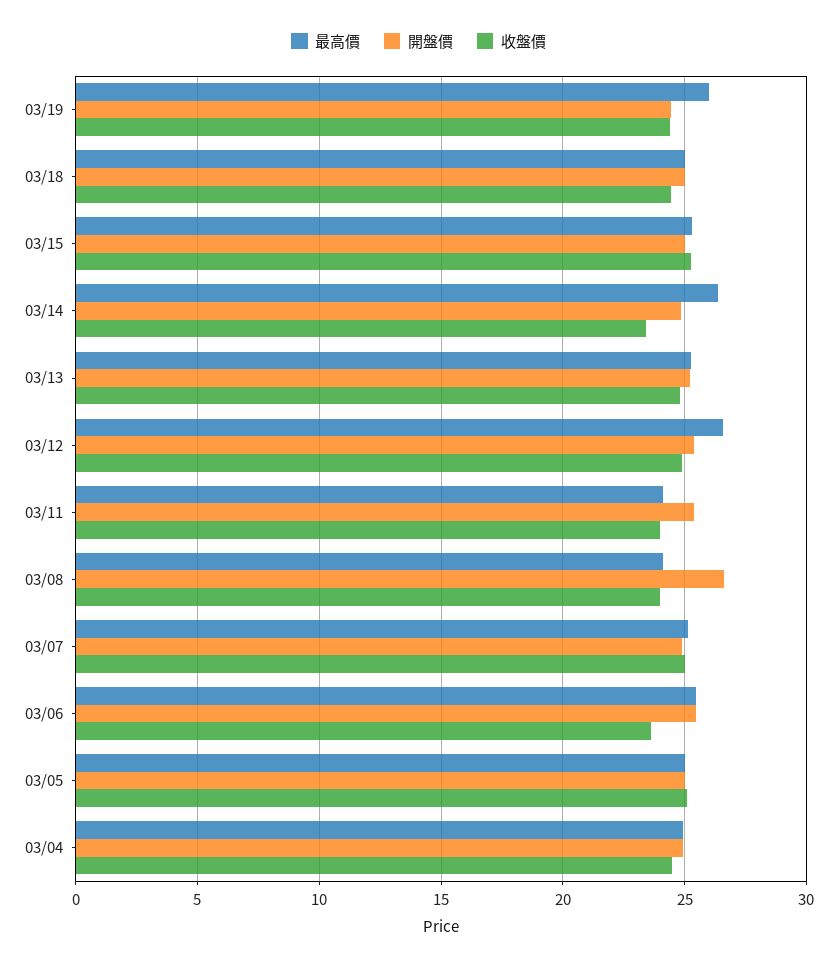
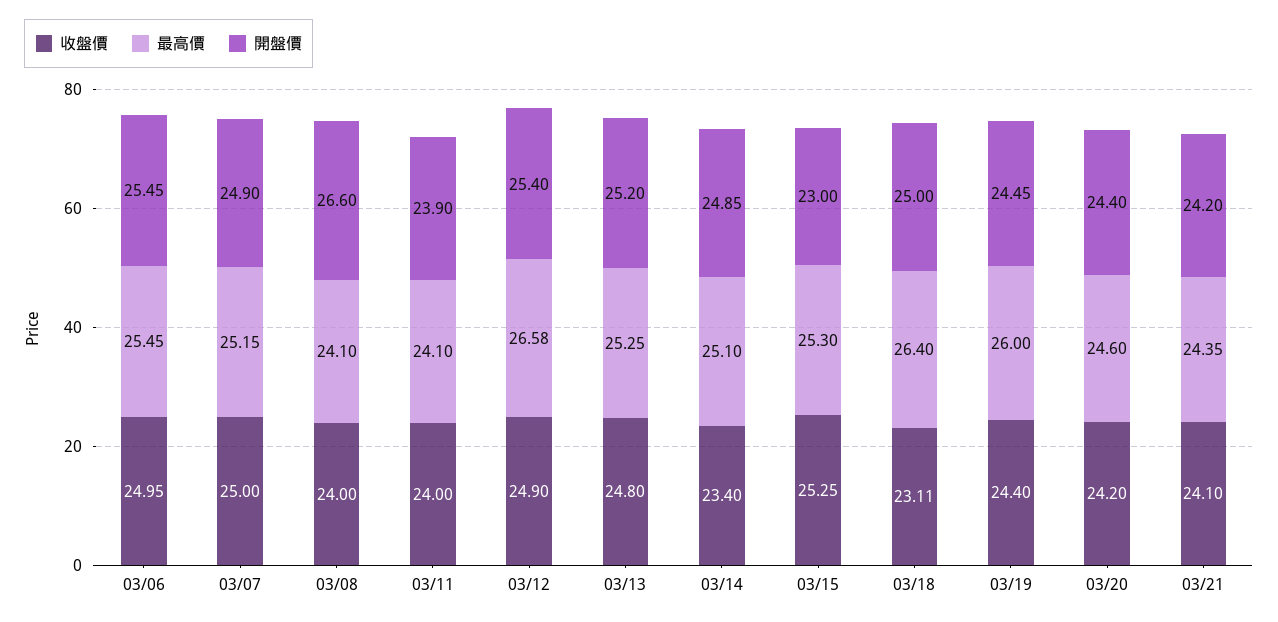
最高價, 03/18: 25 -> 26.4
收盤價, 03/18: 24.5 -> 23.11
開盤價, 03/15: 25 -> 23
最高價, 03/14: 26.5 -> 25.1
開盤價, 03/11: 25.5 -> 23.9
收盤價, 03/06: 23.5 -> 24.95
最高價, 03/05: 25 -> none
開盤價, 03/05: 25 -> none
收盤價, 03/05: 25 -> none
最高價, 03/04: 25 -> none
開盤價, 03/04: 25 -> none
收盤價, 03/04: 24.5 -> none
收盤價, 03/20: none -> 24.2
最高價, 03/20: none -> 24.6
開盤價, 03/20: none -> 24.4
收盤價, 03/21: none -> 24.1
最高價, 03/21: none -> 24.35
開盤價, 03/21: none -> 24.2

